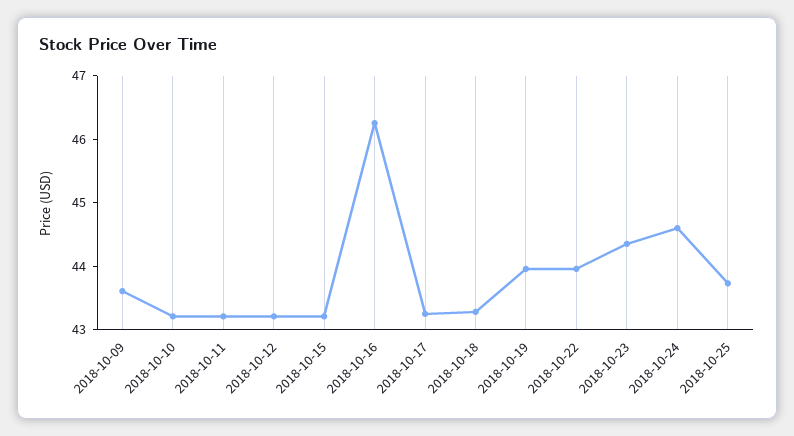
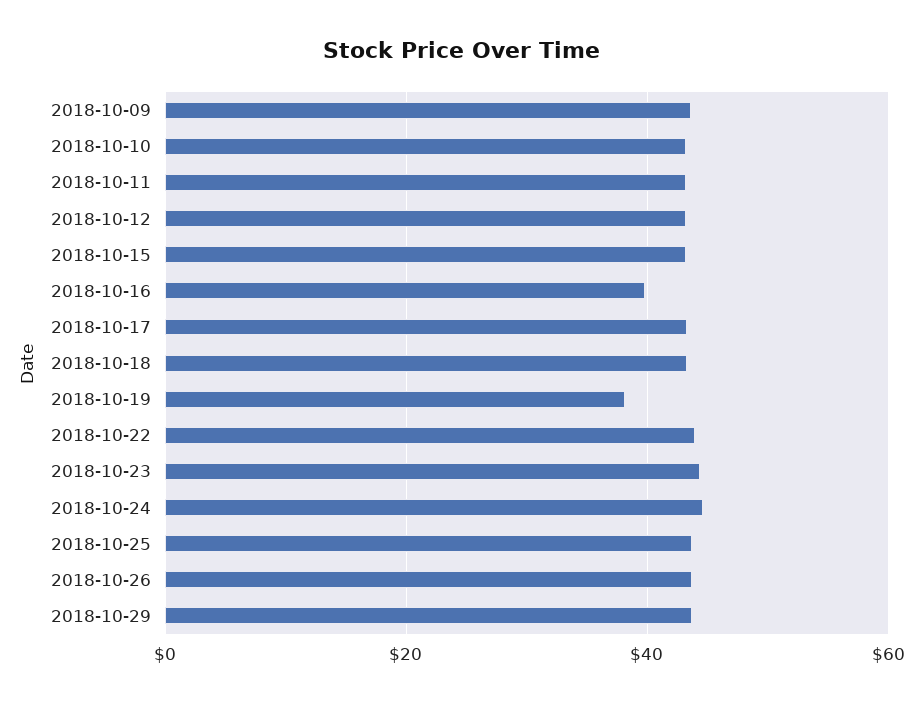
2018-10-16: 46.2 -> 40
2018-10-19: 44 -> 38
2018-10-26: none -> 44
2018-10-29: none -> 44

